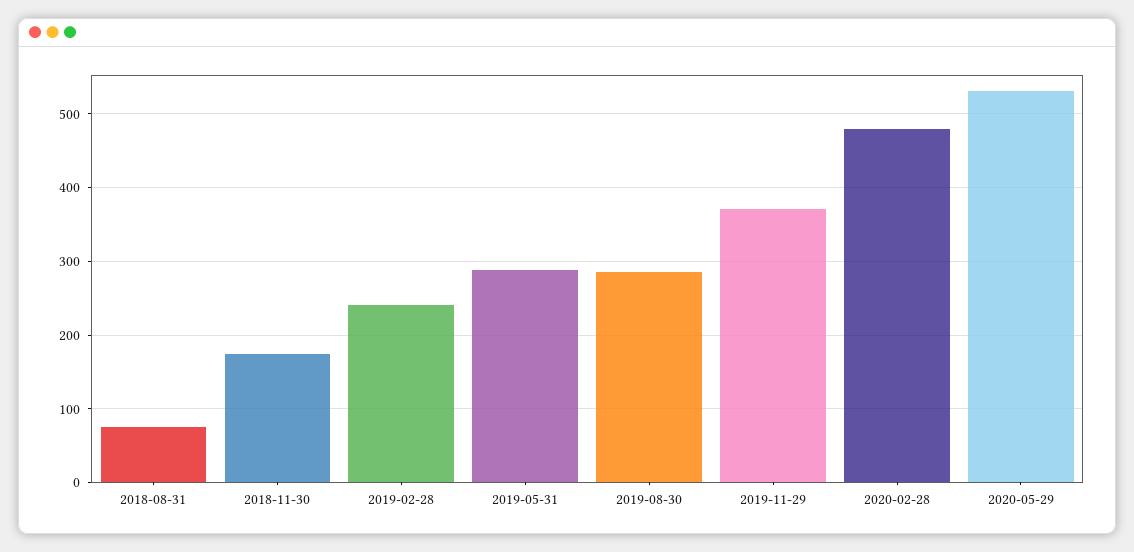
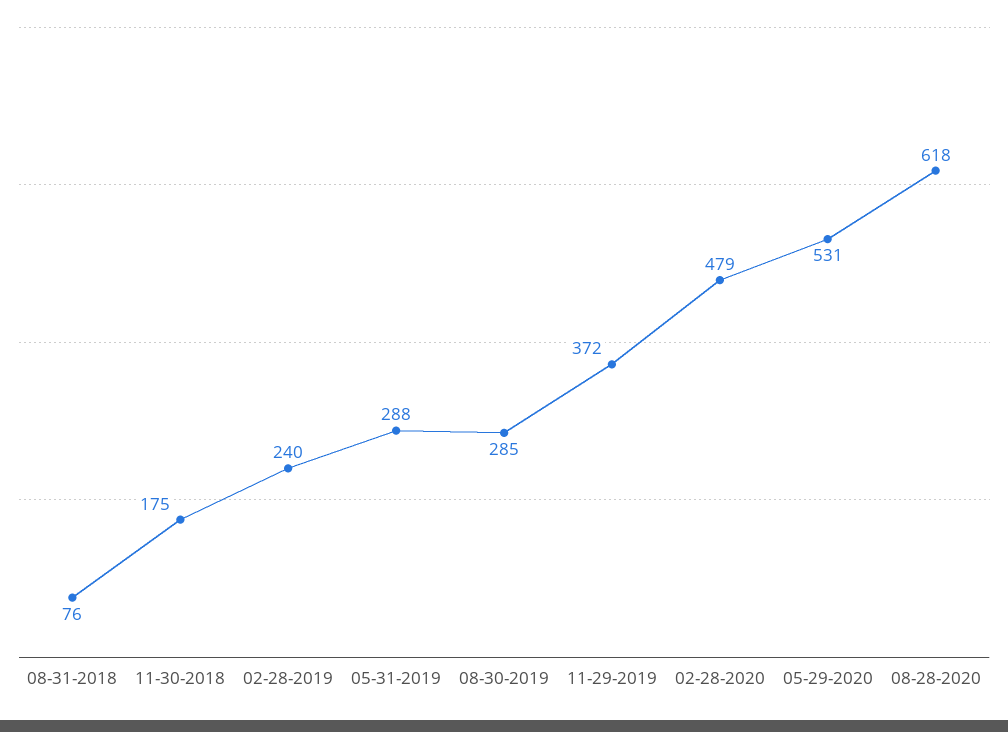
08-28-2020: none -> 618

